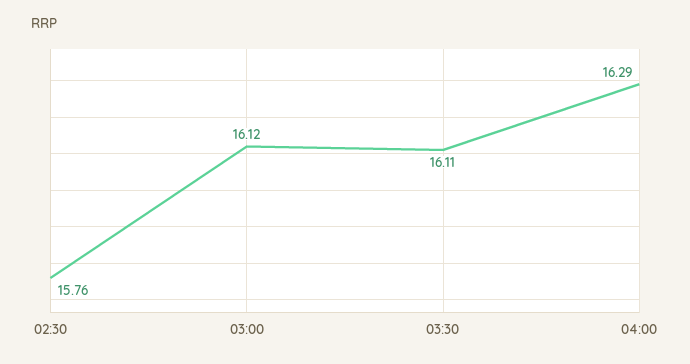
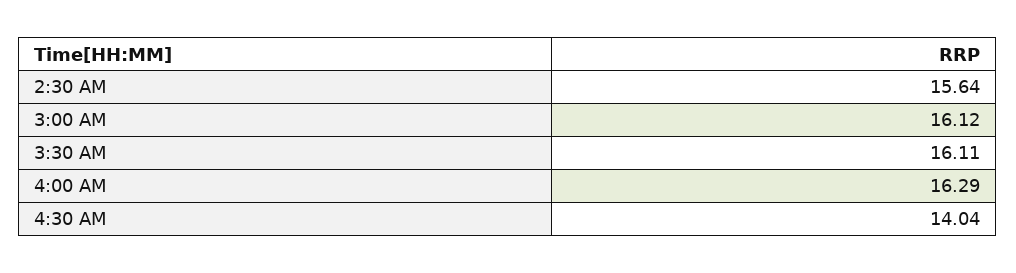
02:30: 15.76 -> 15.64
4:30 AM: none -> 14.04

